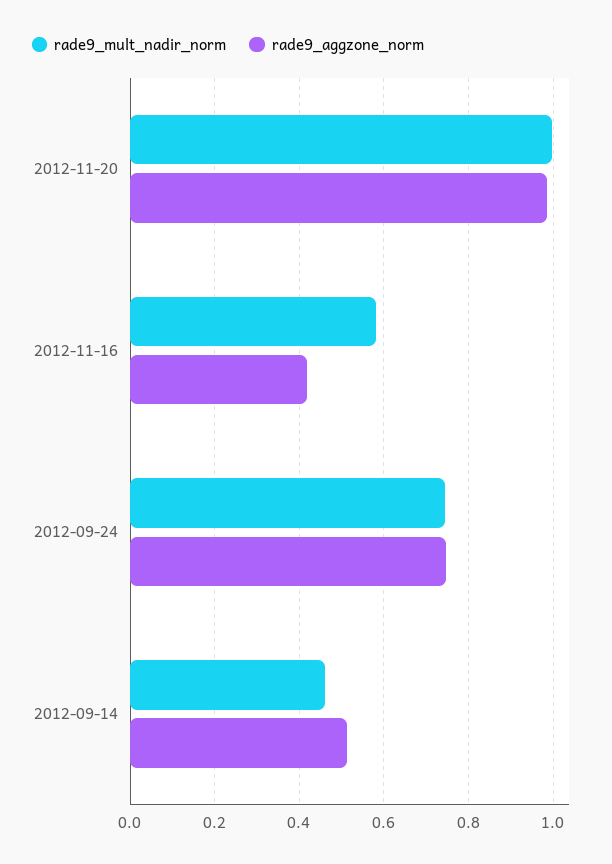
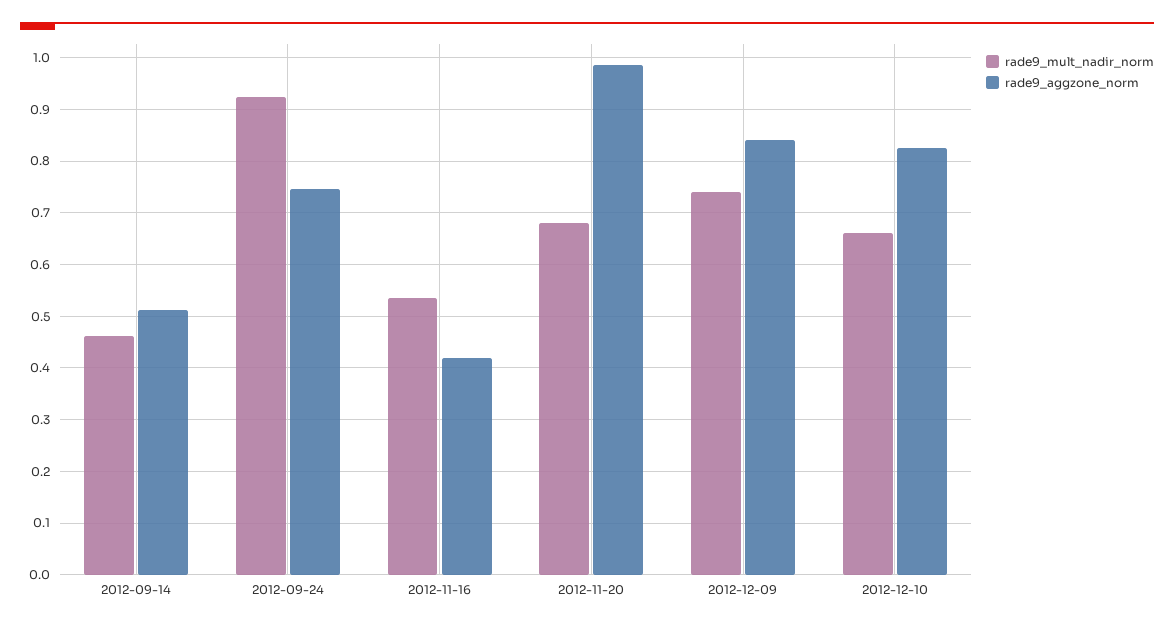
rade9_mult_nadir_norm, 2012-11-20: 1 -> 0.68
rade9_mult_nadir_norm, 2012-11-16: 0.58 -> 0.54
rade9_mult_nadir_norm, 2012-09-24: 0.74 -> 0.92
rade9_mult_nadir_norm, 2012-12-09: none -> 0.74
rade9_aggzone_norm, 2012-12-09: none -> 0.84
rade9_mult_nadir_norm, 2012-12-10: none -> 0.66
rade9_aggzone_norm, 2012-12-10: none -> 0.82

